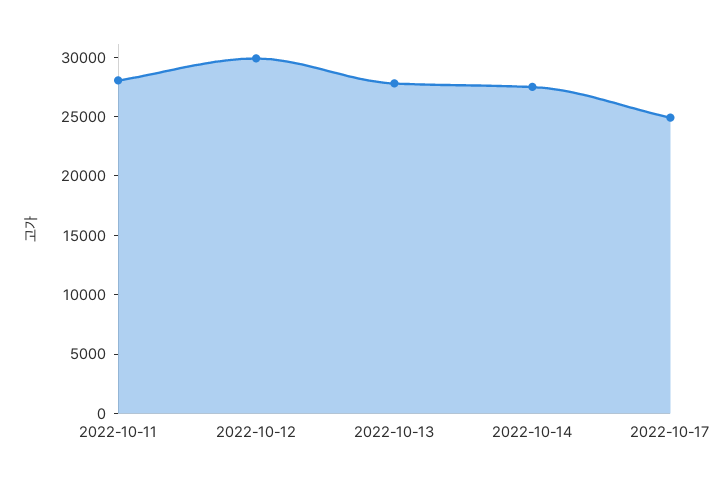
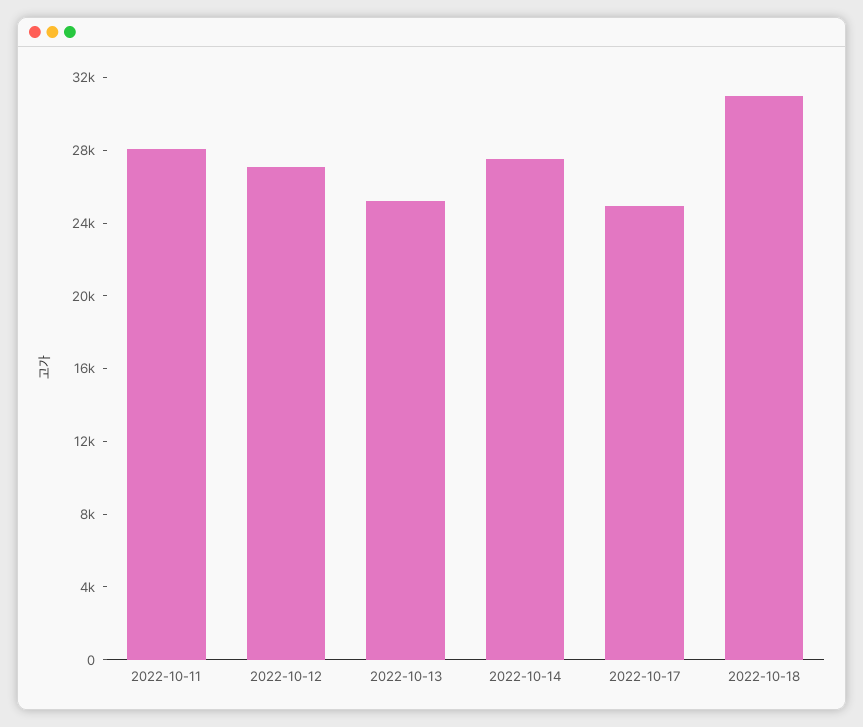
2022-10-12: 30000 -> 27000
2022-10-13: 28000 -> 25000
2022-10-18: none -> 31000

